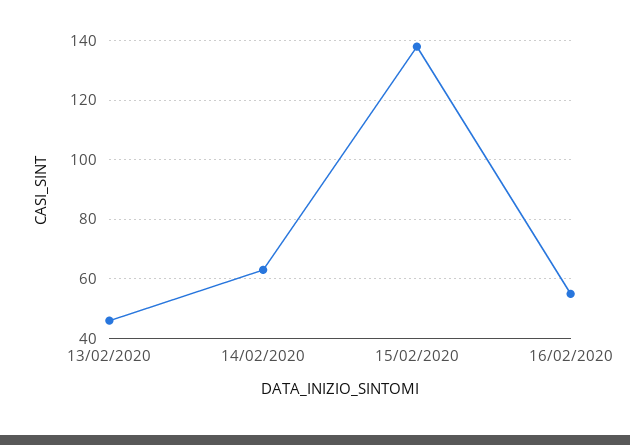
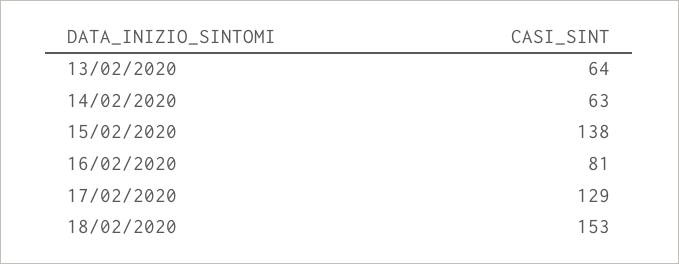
13/02/2020: 45 -> 64
16/02/2020: 55 -> 81
17/02/2020: none -> 129
18/02/2020: none -> 153

